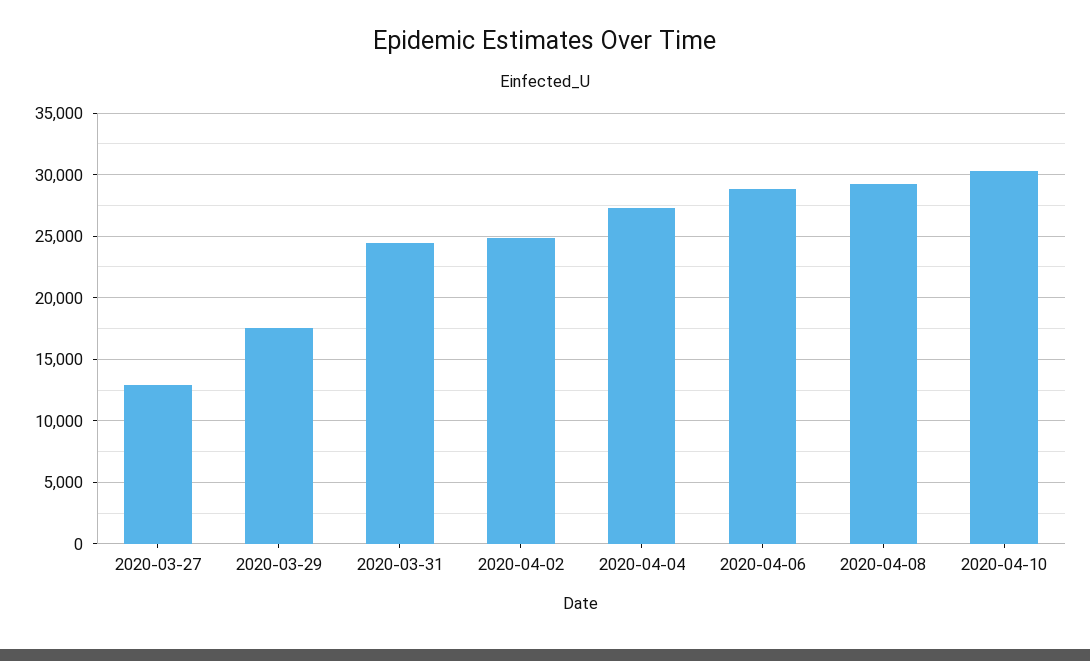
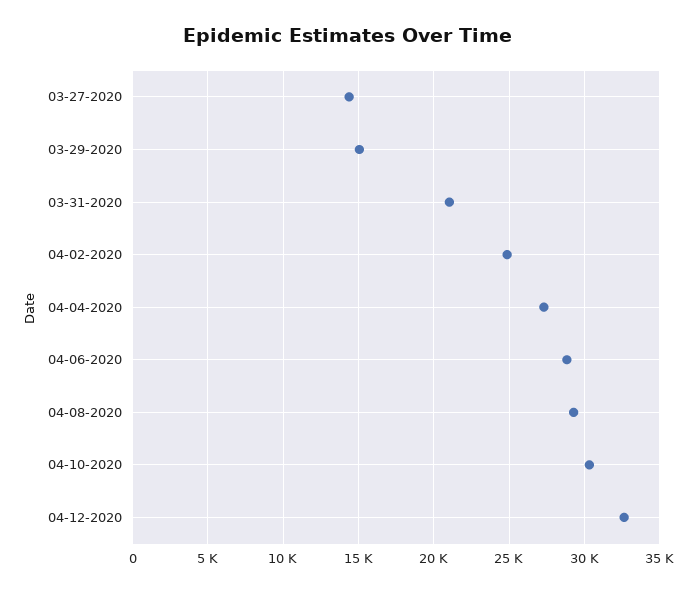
2020-03-27: 13000 -> 14500
2020-03-29: 17500 -> 15000
2020-03-31: 24500 -> 21000
04-12-2020: none -> 32500

